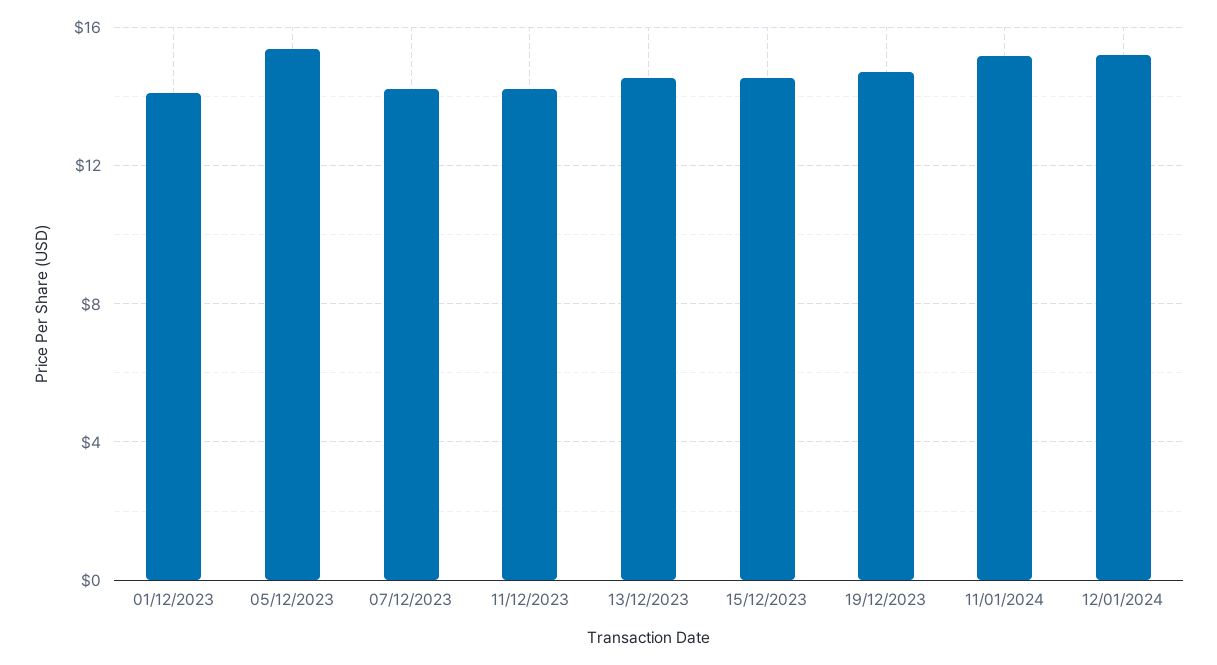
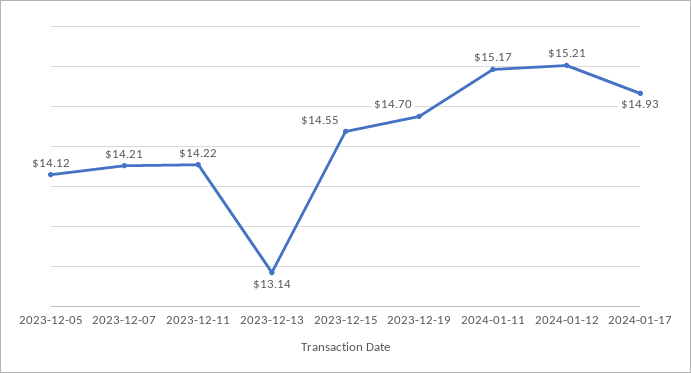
01/12/2023: 14 -> none
05/12/2023: 15.5 -> 14.12
13/12/2023: 14.5 -> 13.14
2024-01-17: none -> 14.93

